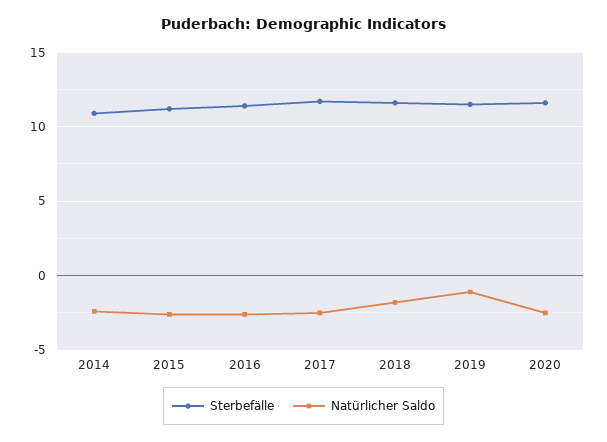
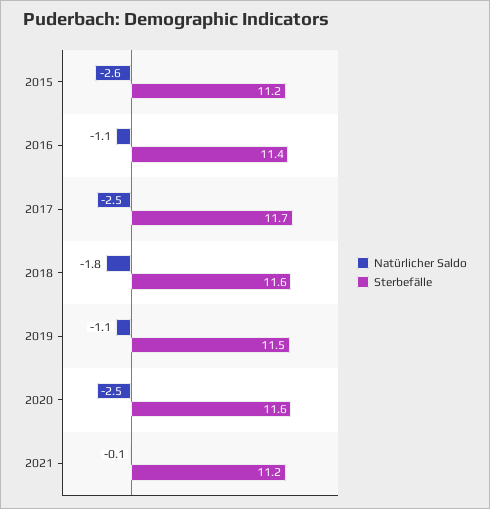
Sterbefälle, 2014: 11 -> none
Natürlicher Saldo, 2014: -2.5 -> none
Natürlicher Saldo, 2016: -2.5 -> -1.1
Natürlicher Saldo, 2021: none -> -0.1
Sterbefälle, 2021: none -> 11.2

